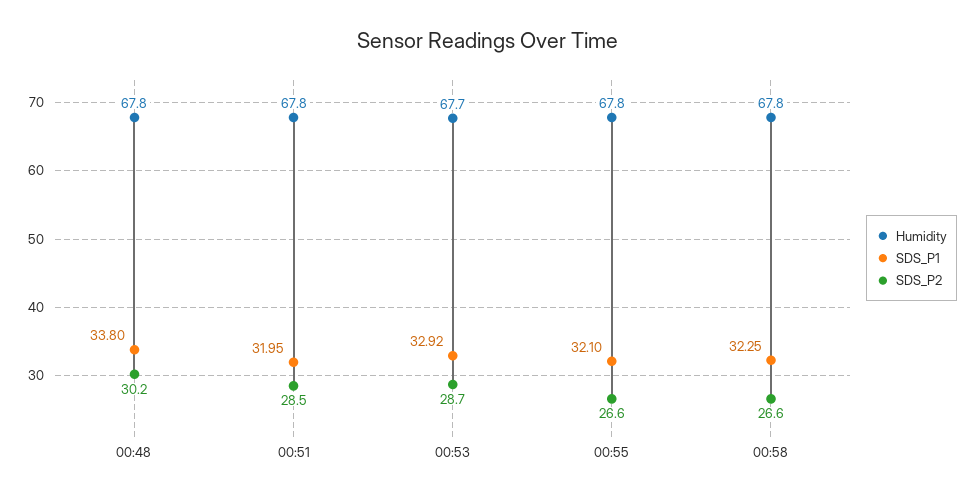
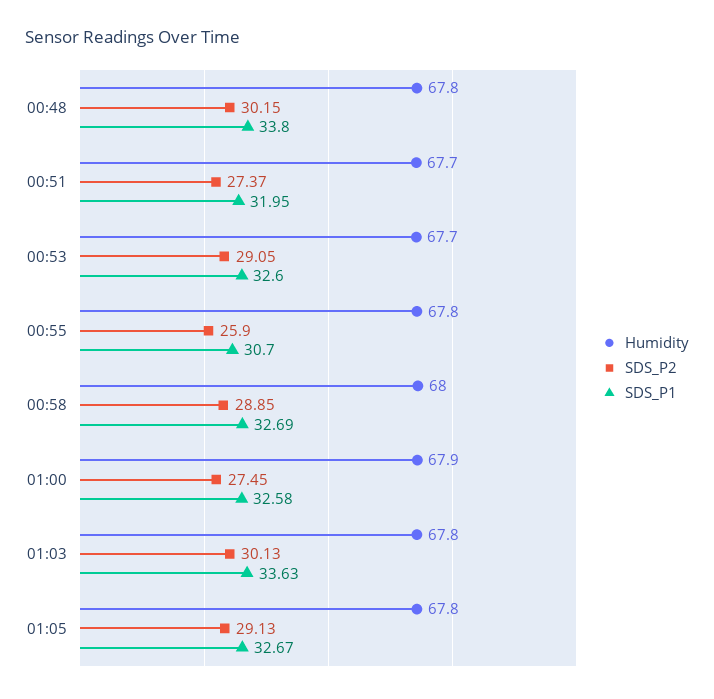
Humidity, 00:51: 67.8 -> 67.7
SDS_P2, 00:51: 28.5 -> 27.37
SDS_P1, 00:53: 32.92 -> 32.6
SDS_P2, 00:53: 28.7 -> 29.05
SDS_P1, 00:55: 32.1 -> 30.7
SDS_P2, 00:55: 26.6 -> 25.9
Humidity, 00:58: 67.8 -> 68
SDS_P1, 00:58: 32.25 -> 32.69
SDS_P2, 00:58: 26.6 -> 28.85
Humidity, 01:00: none -> 67.9
SDS_P2, 01:00: none -> 27.45
SDS_P1, 01:00: none -> 32.58
Humidity, 01:03: none -> 67.8
SDS_P2, 01:03: none -> 30.13
SDS_P1, 01:03: none -> 33.63
Humidity, 01:05: none -> 67.8
SDS_P2, 01:05: none -> 29.13
SDS_P1, 01:05: none -> 32.67

